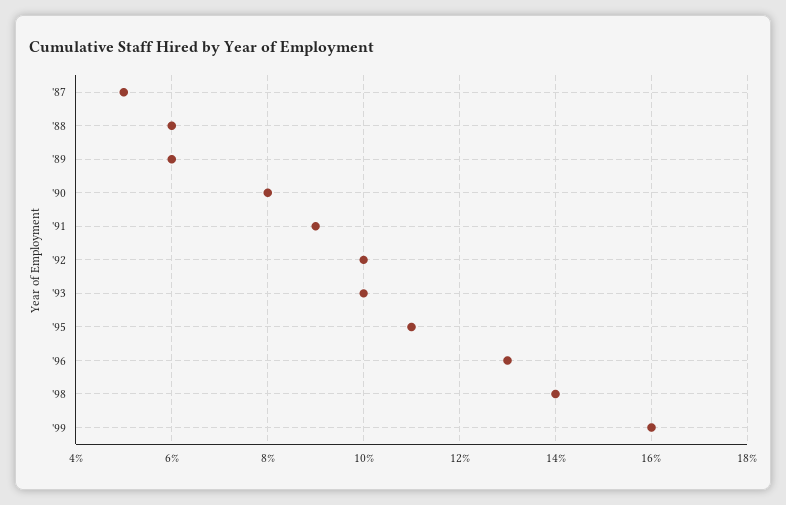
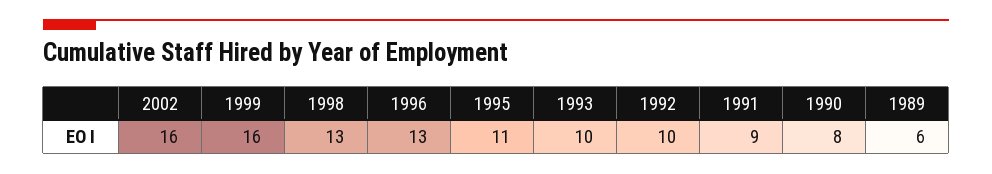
'87: 5 -> none
'88: 6 -> none
'98: 14 -> 13
2002: none -> 16

